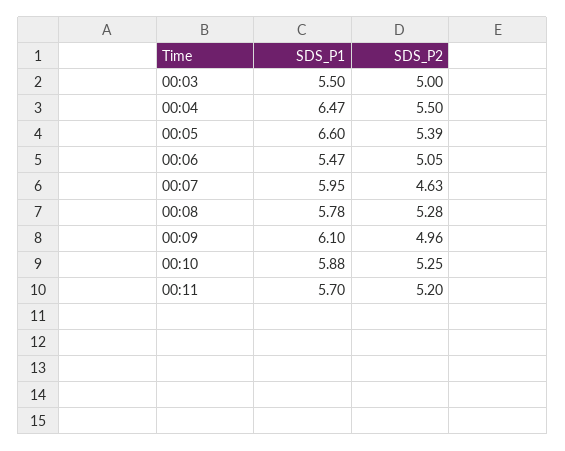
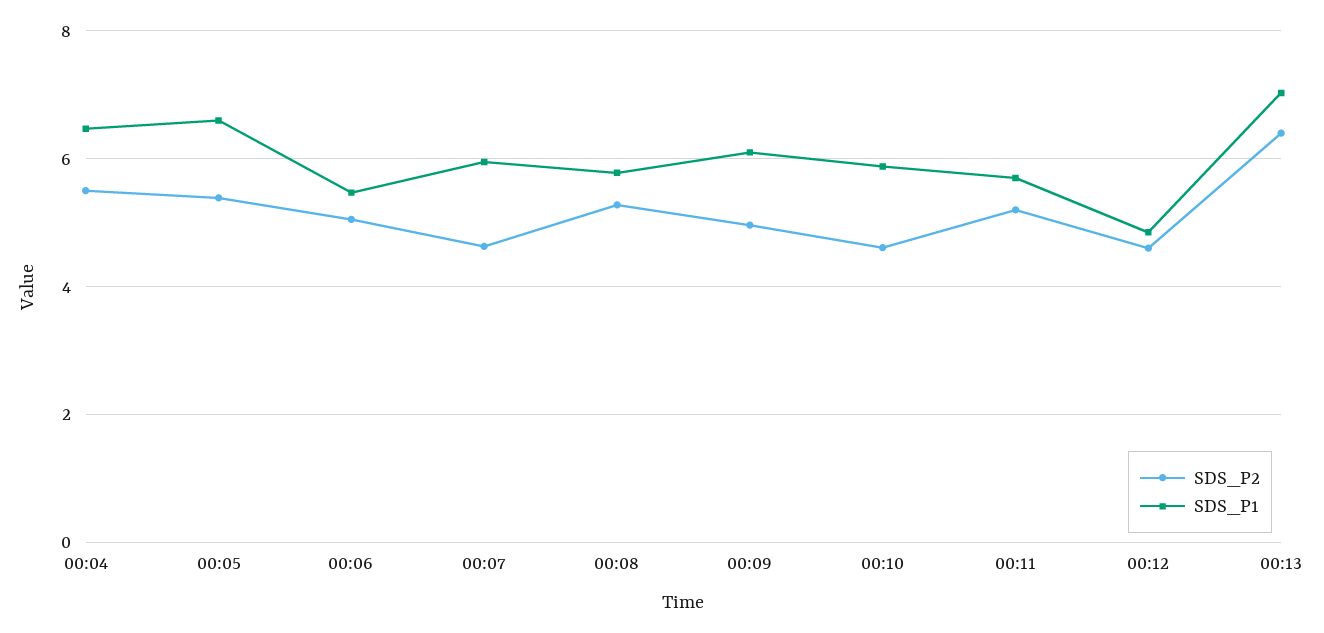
SDS_P1, 00:03: 5.5 -> none
SDS_P2, 00:03: 5 -> none
SDS_P2, 00:10: 5.25 -> 4.6
SDS_P2, 00:12: none -> 4.6
SDS_P1, 00:12: none -> 4.8
SDS_P2, 00:13: none -> 6.4
SDS_P1, 00:13: none -> 7

